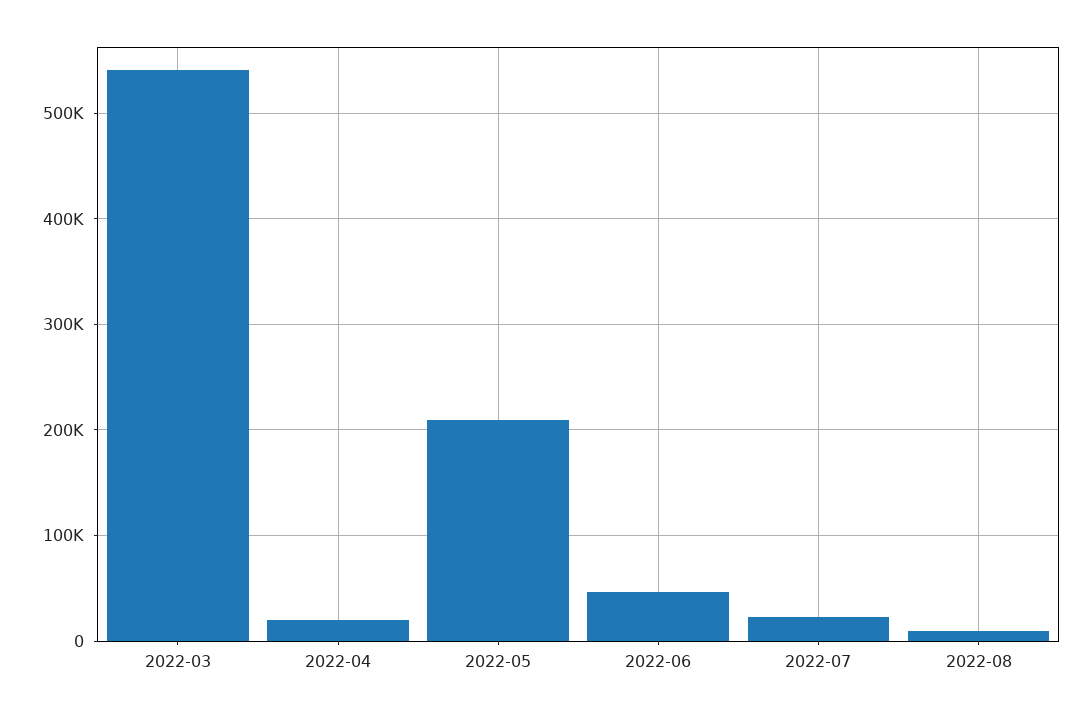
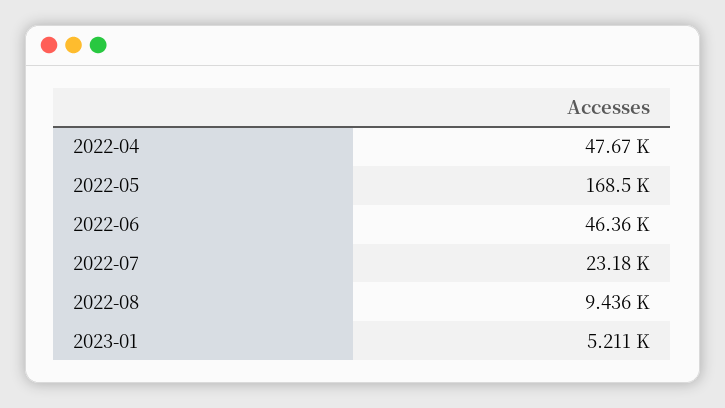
2022-03: 540000 -> none
2022-04: 20000 -> 47670
2022-05: 210000 -> 168500
2023-01: none -> 5211

